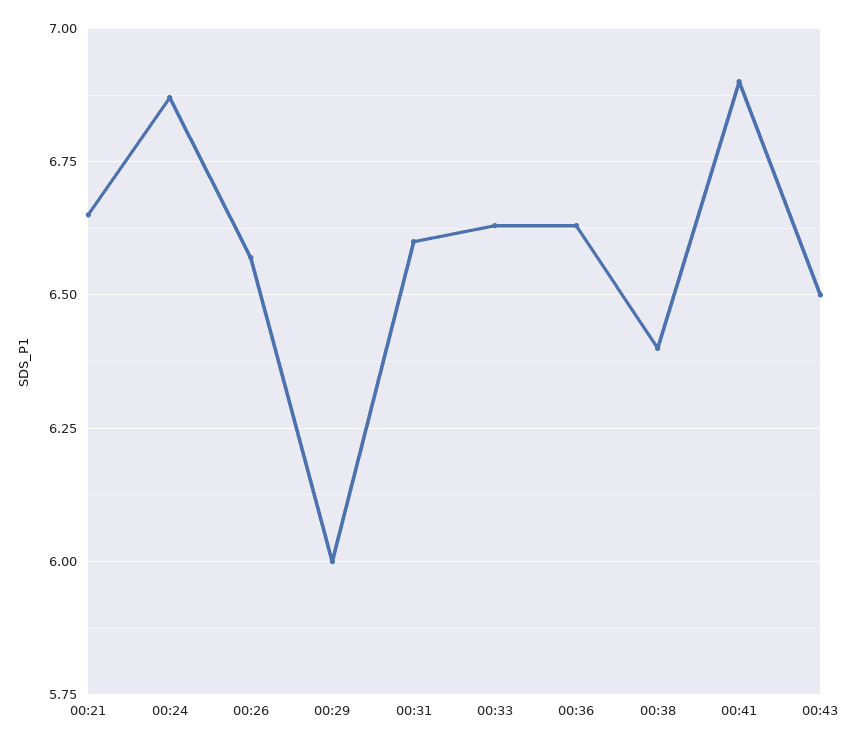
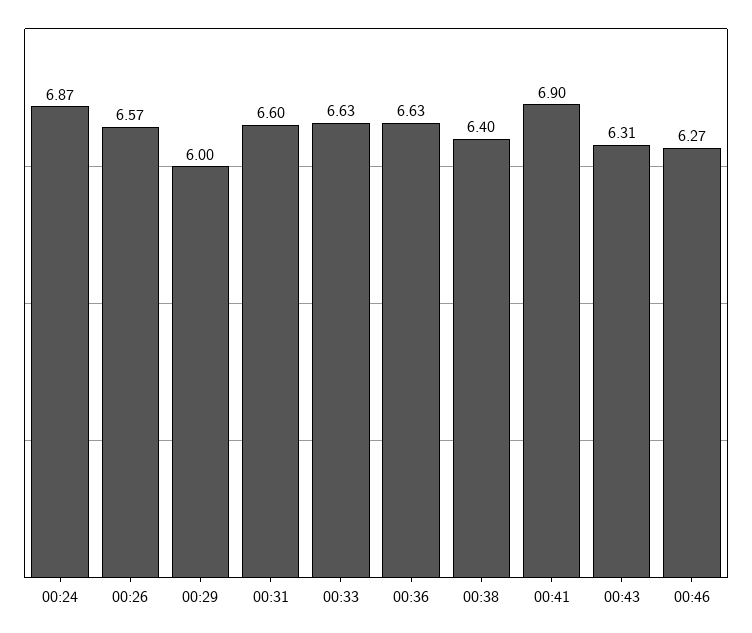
00:21: 6.65 -> none
00:43: 6.5 -> 6.31
00:46: none -> 6.27

